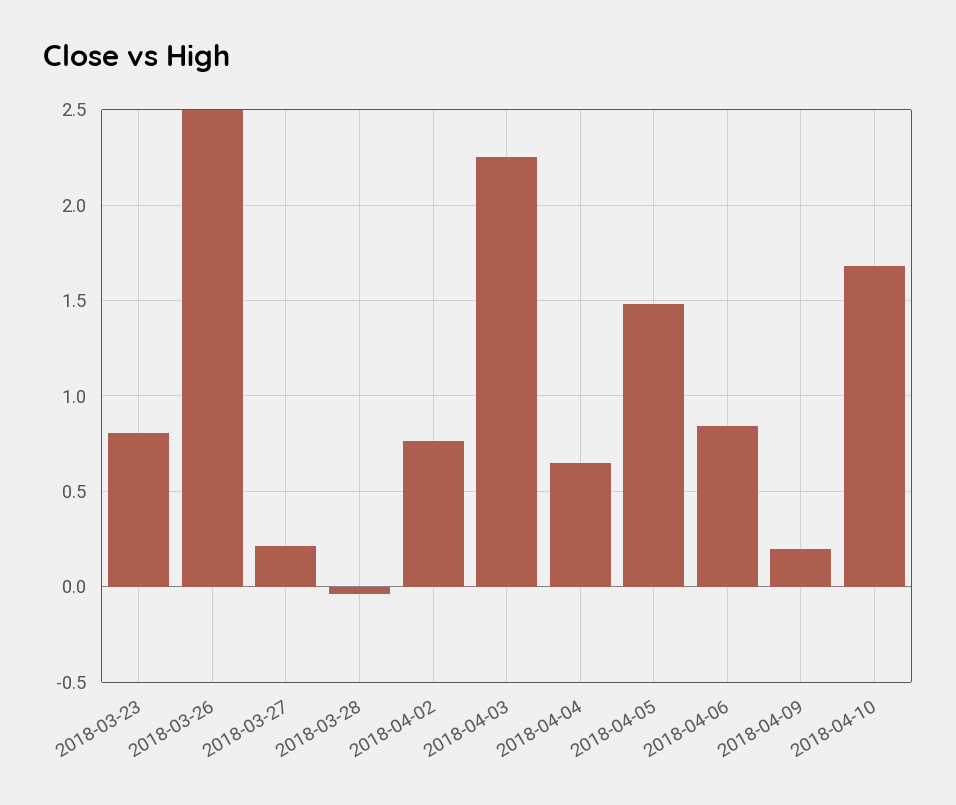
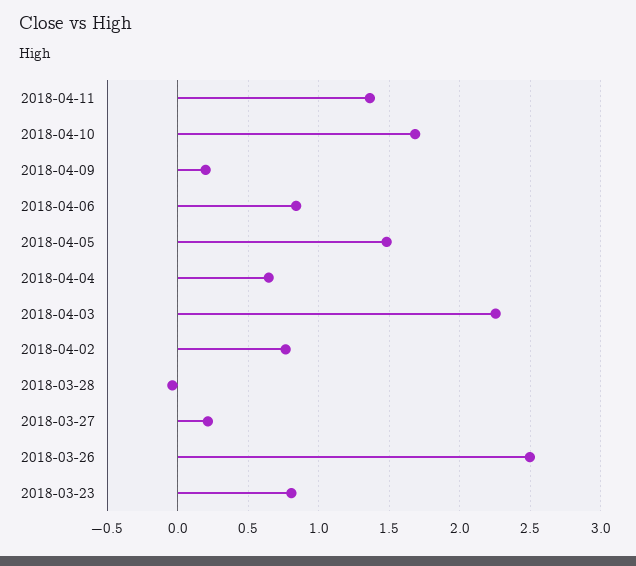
2018-04-11: none -> 1.35

